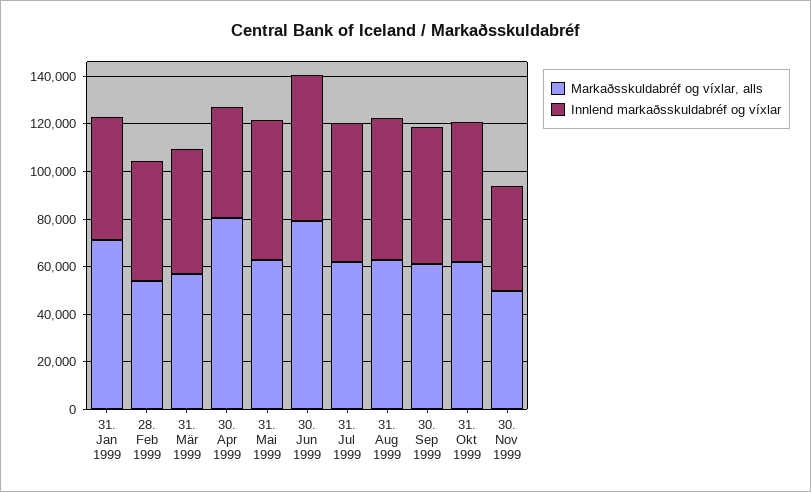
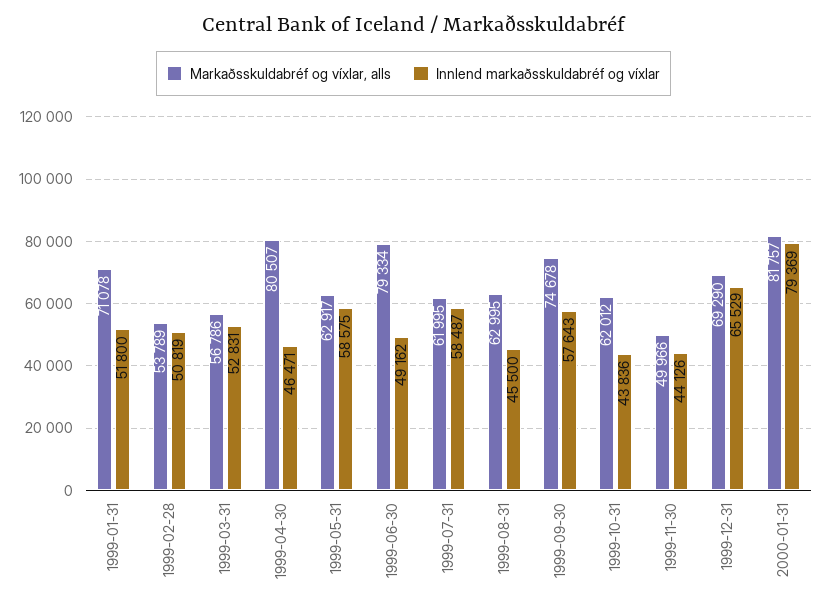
Innlend markaðsskuldabréf og víxlar, 30. Jun 1999: 60000 -> 49162
Innlend markaðsskuldabréf og víxlar, 31. Aug 1999: 60000 -> 45500
Markaðsskuldabréf og víxlar, alls, 30. Sep 1999: 60000 -> 74678
Innlend markaðsskuldabréf og víxlar, 31. Okt 1999: 60000 -> 43836
Markaðsskuldabréf og víxlar, alls, 1999-12-31: none -> 69290
Innlend markaðsskuldabréf og víxlar, 1999-12-31: none -> 65529
Markaðsskuldabréf og víxlar, alls, 2000-01-31: none -> 81757
Innlend markaðsskuldabréf og víxlar, 2000-01-31: none -> 79369

